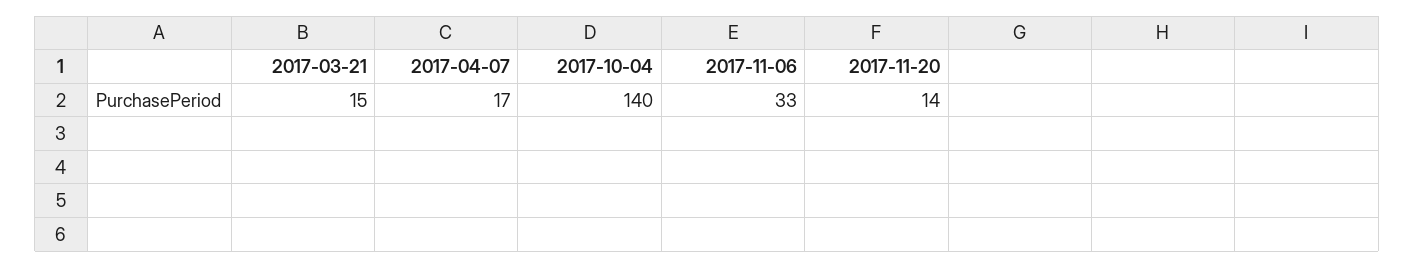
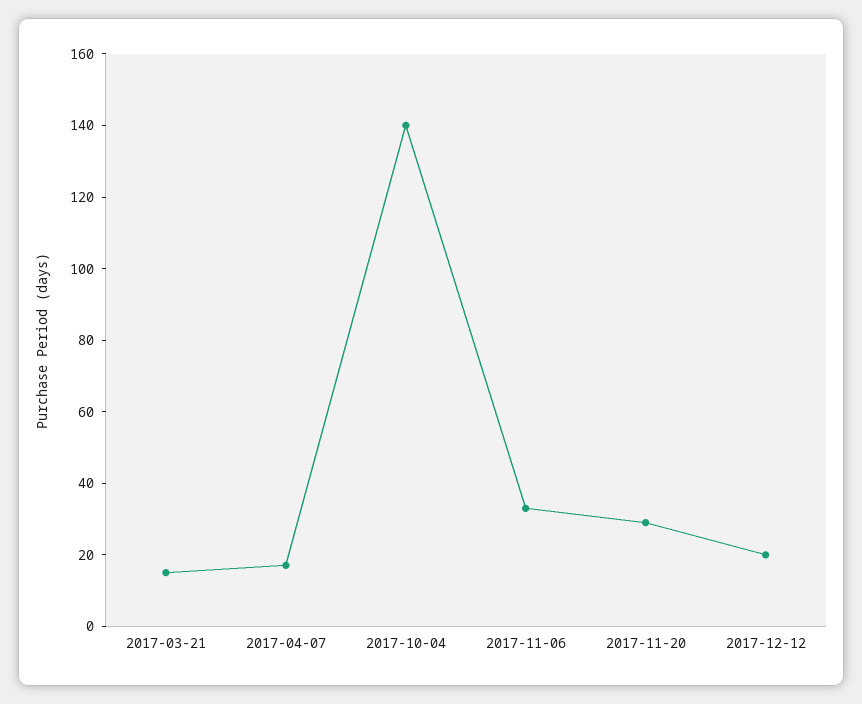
2017-11-20: 14 -> 30
2017-12-12: none -> 20

